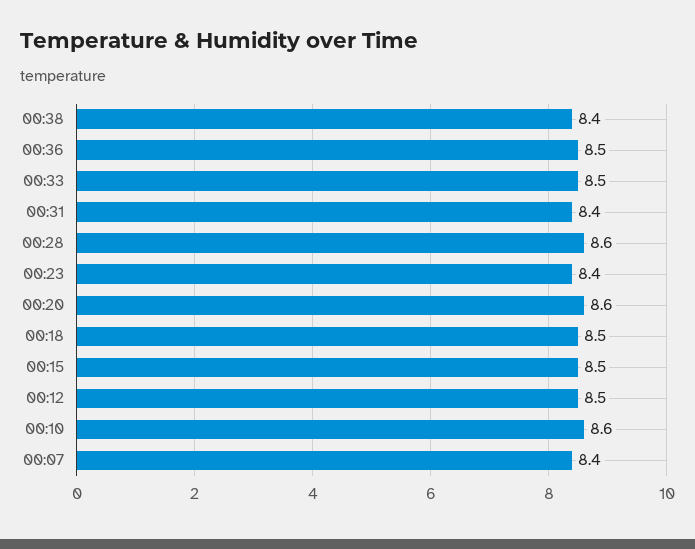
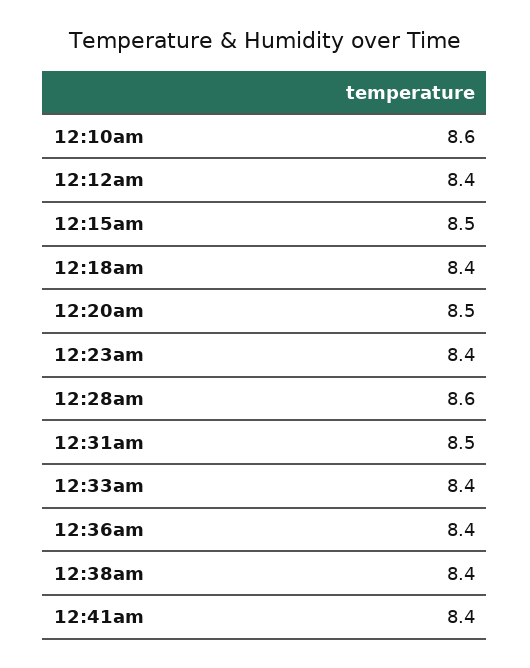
00:36: 8.5 -> 8.4
00:33: 8.5 -> 8.4
00:31: 8.4 -> 8.5
00:20: 8.6 -> 8.5
00:18: 8.5 -> 8.4
00:12: 8.5 -> 8.4
00:07: 8.4 -> none
12:41am: none -> 8.4

